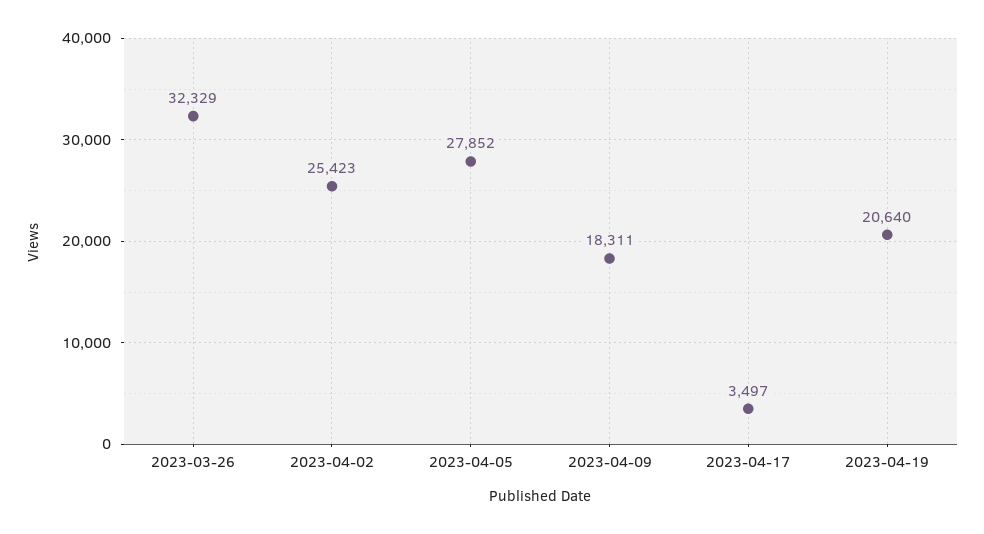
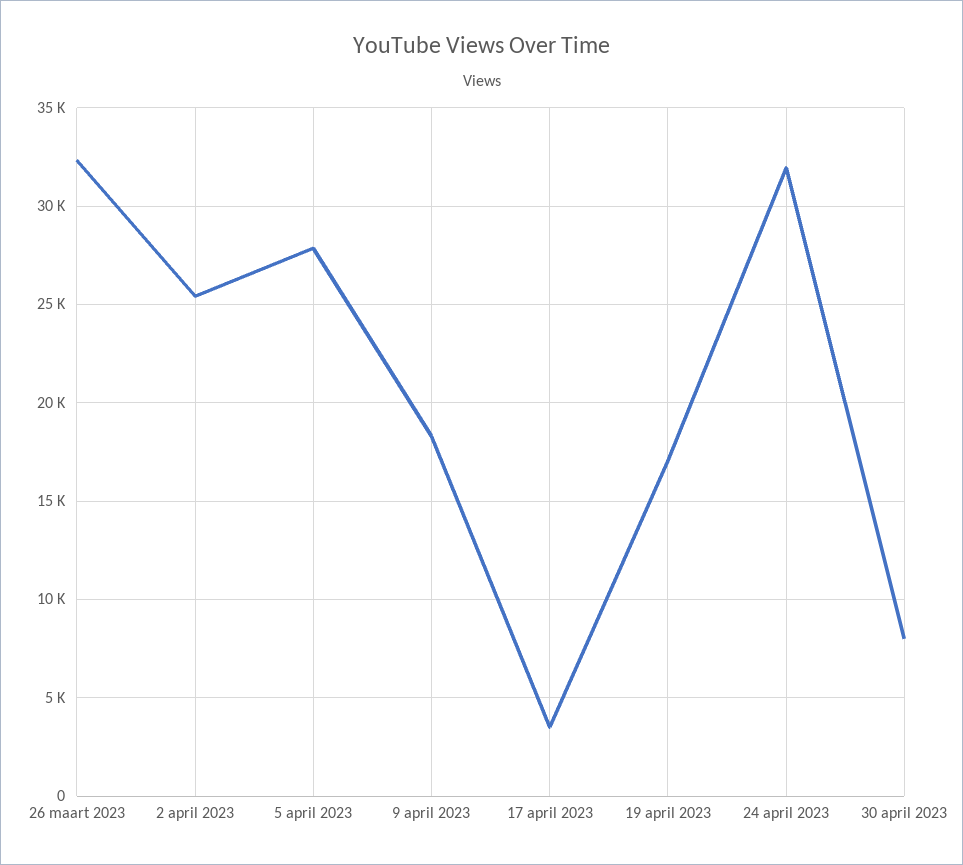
2023-04-19: 20640 -> 17000
24 april 2023: none -> 32000
30 april 2023: none -> 8000

